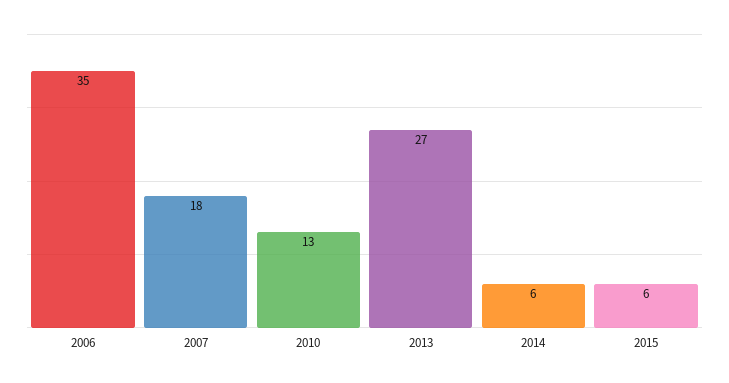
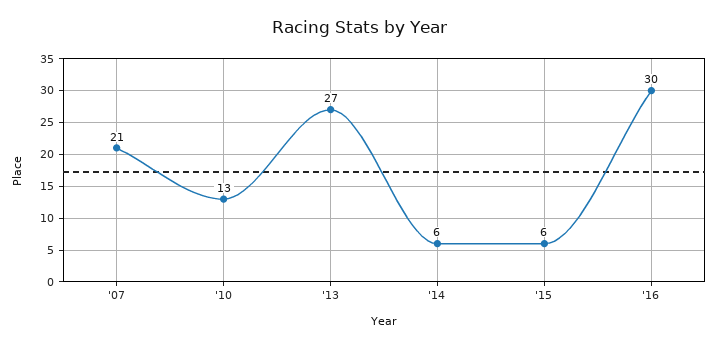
2006: 35 -> none
2007: 18 -> 21
'16: none -> 30

